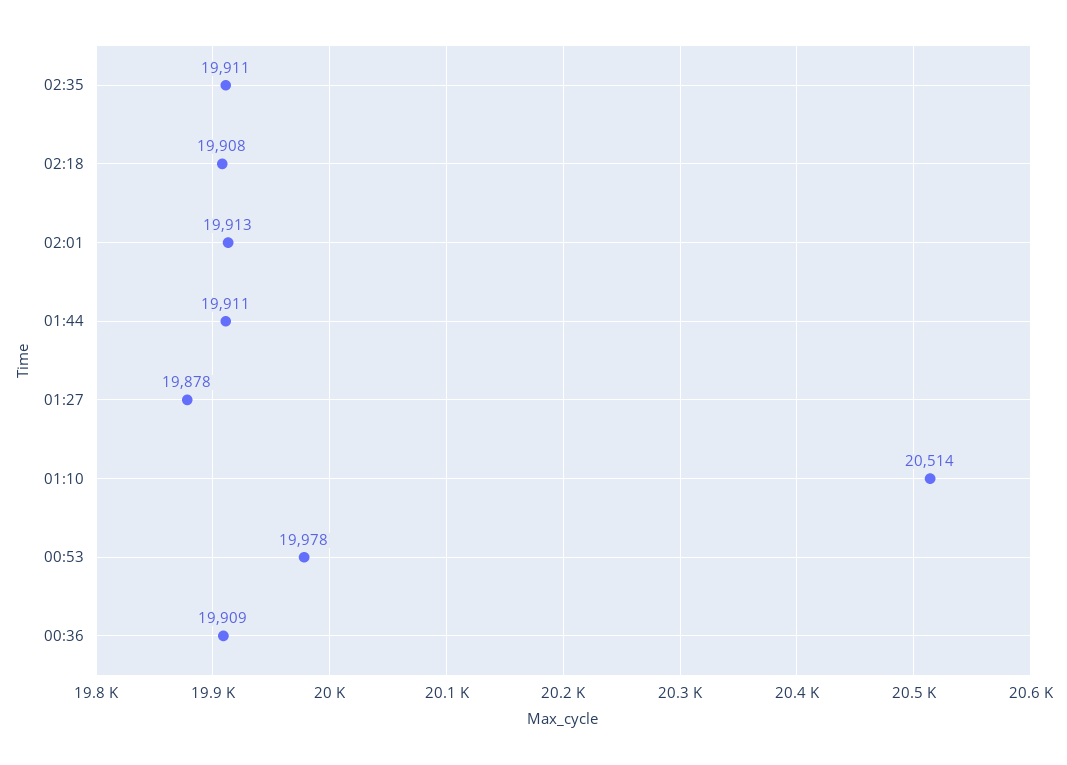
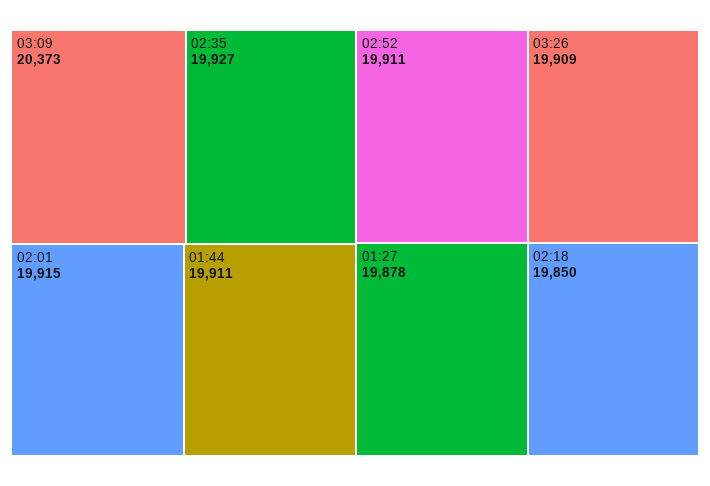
02:35: 19911 -> 19927
02:18: 19908 -> 19850
02:01: 19913 -> 19915
01:10: 20514 -> none
00:53: 19978 -> none
00:36: 19909 -> none
03:09: none -> 20373
02:52: none -> 19911
03:26: none -> 19909

